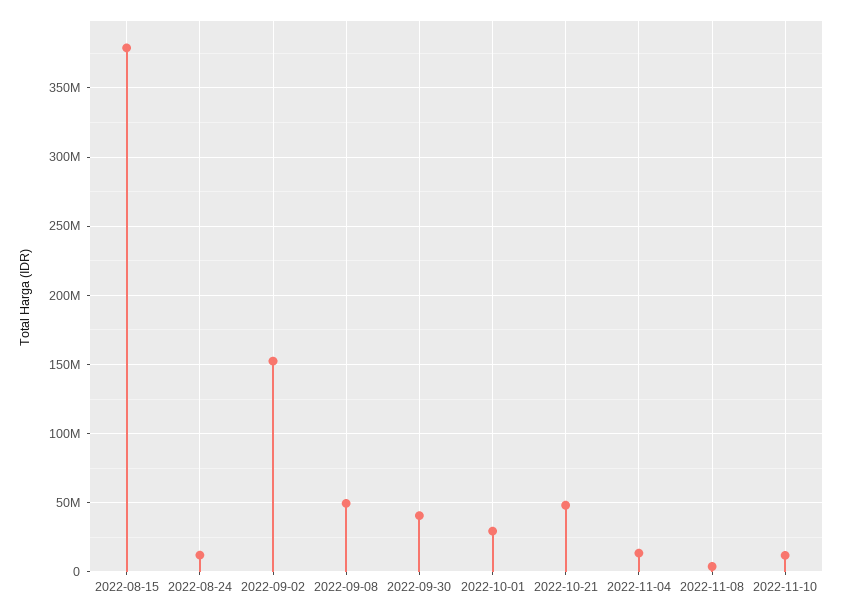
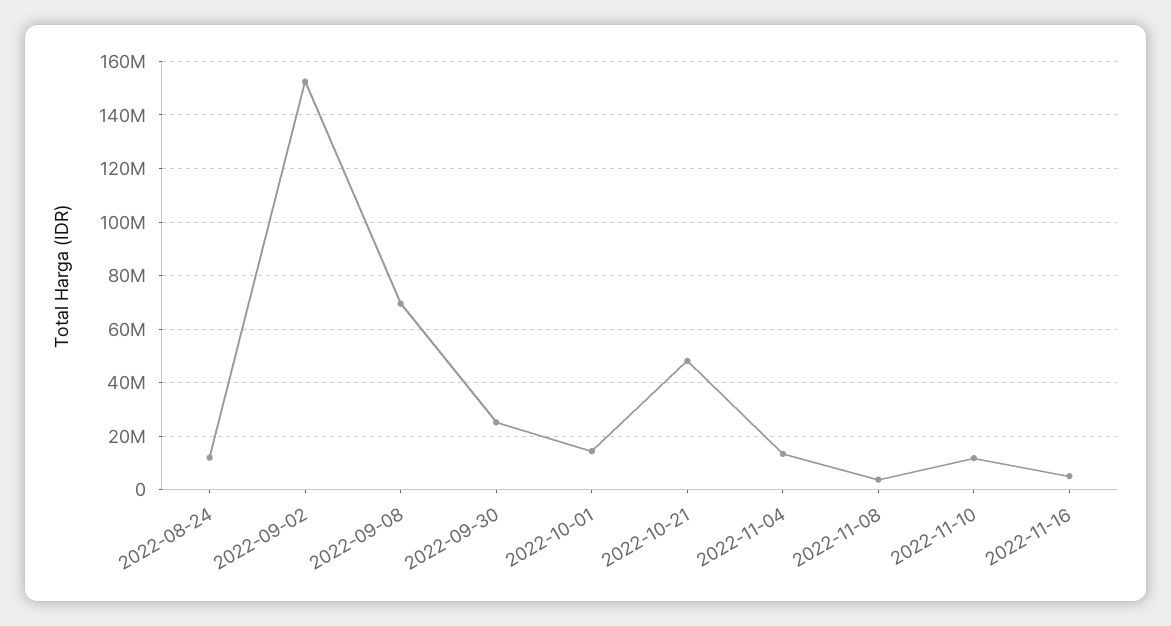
2022-08-15: 380000000 -> none
2022-09-08: 50000000 -> 70000000
2022-09-30: 40000000 -> 25000000
2022-10-01: 30000000 -> 15000000
2022-11-16: none -> 5000000

